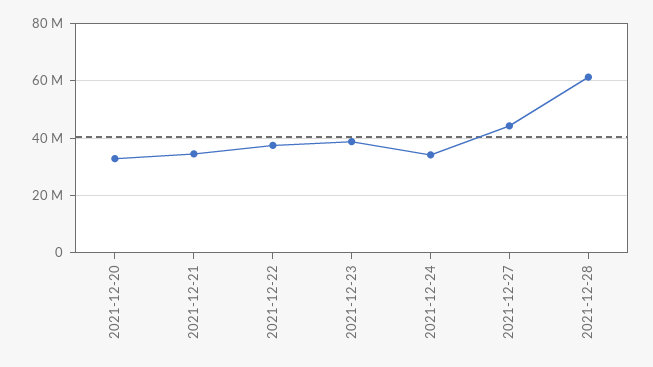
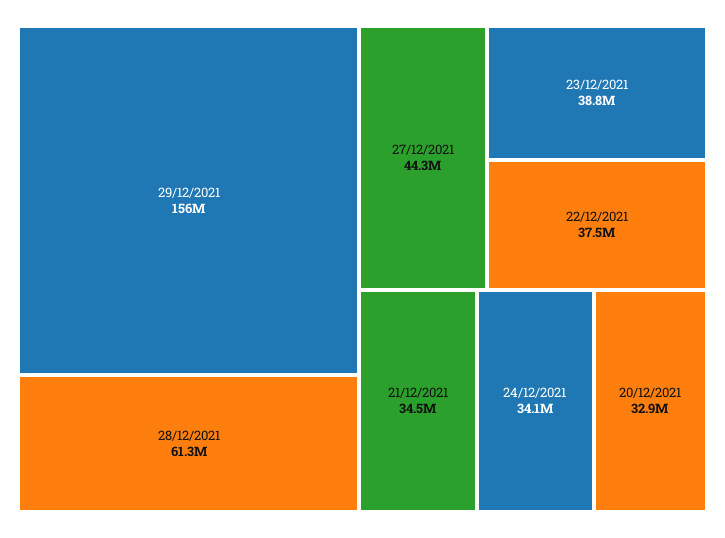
29/12/2021: none -> 156000000

